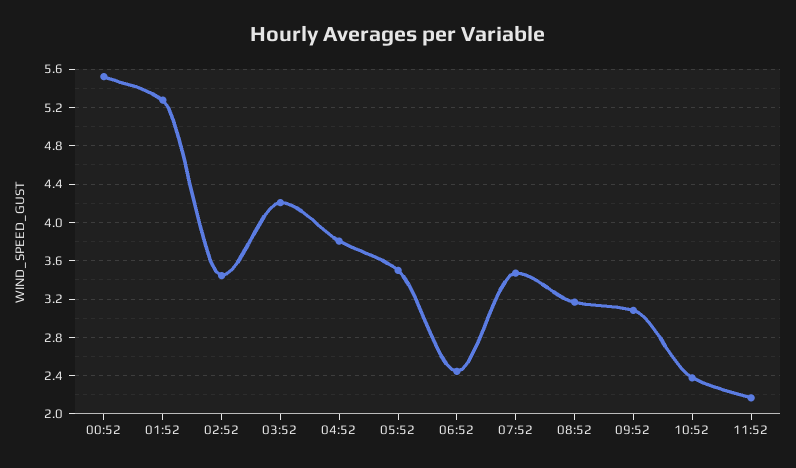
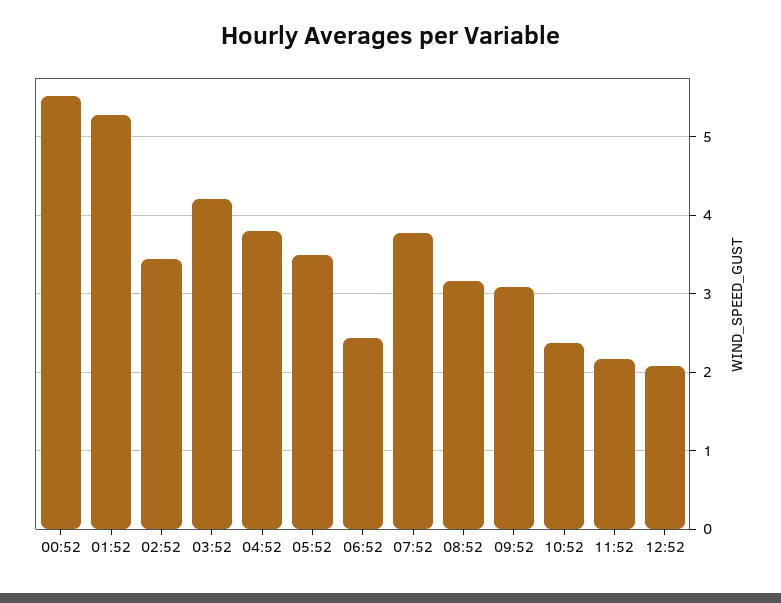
07:52: 3.5 -> 3.8
12:52: none -> 2.1

